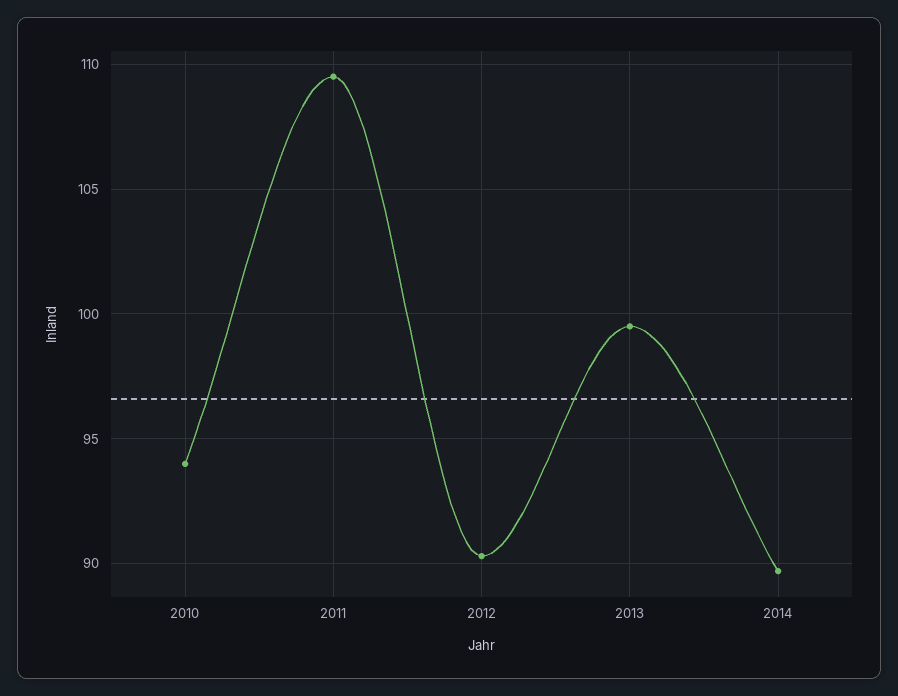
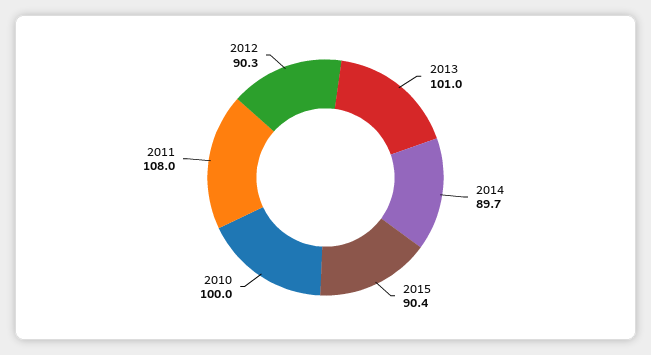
2010: 94 -> 100
2011: 109.5 -> 108
2013: 99.5 -> 101
2015: none -> 90.4

